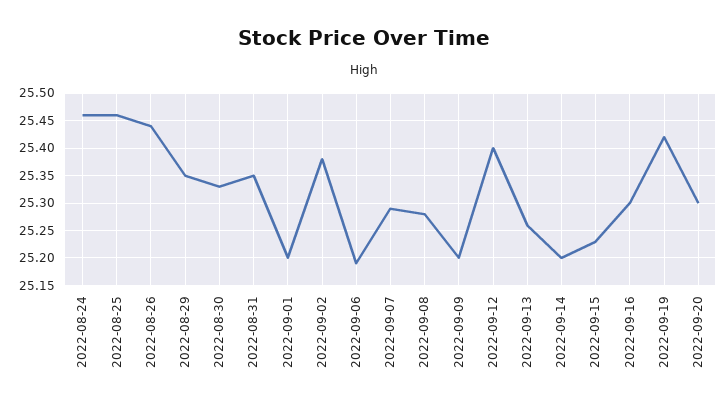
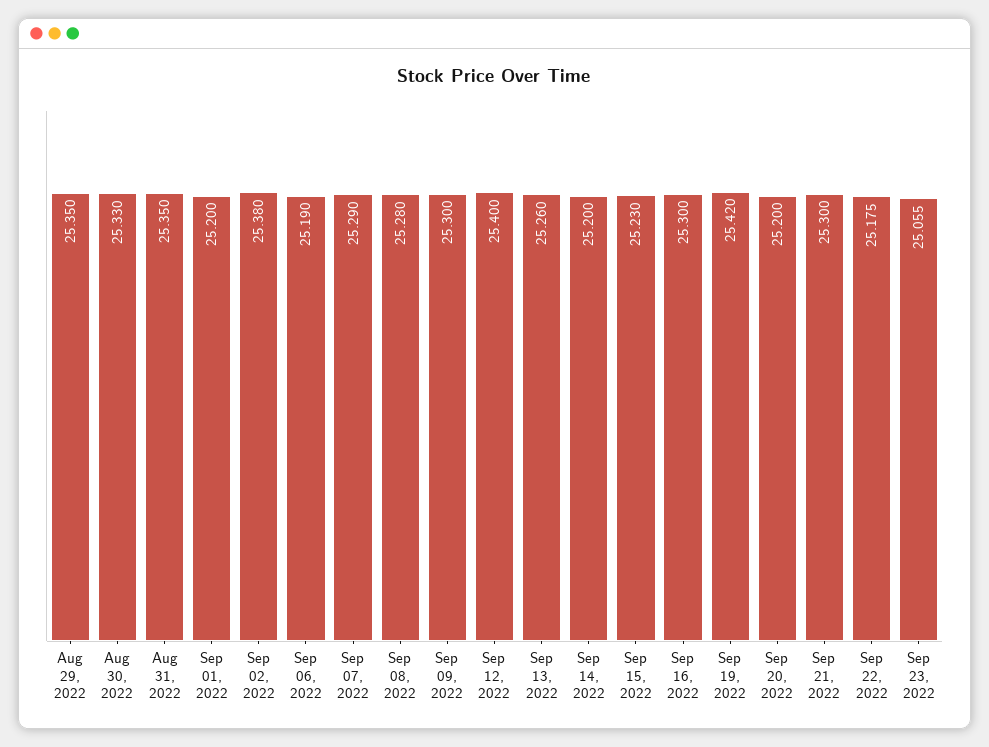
2022-08-24: 25.45 -> none
2022-08-25: 25.45 -> none
2022-08-26: 25.45 -> none
2022-09-09: 25.2 -> 25.3
2022-09-20: 25.3 -> 25.2
Sep 21, 2022: none -> 25.3
Sep 22, 2022: none -> 25.175
Sep 23, 2022: none -> 25.055

